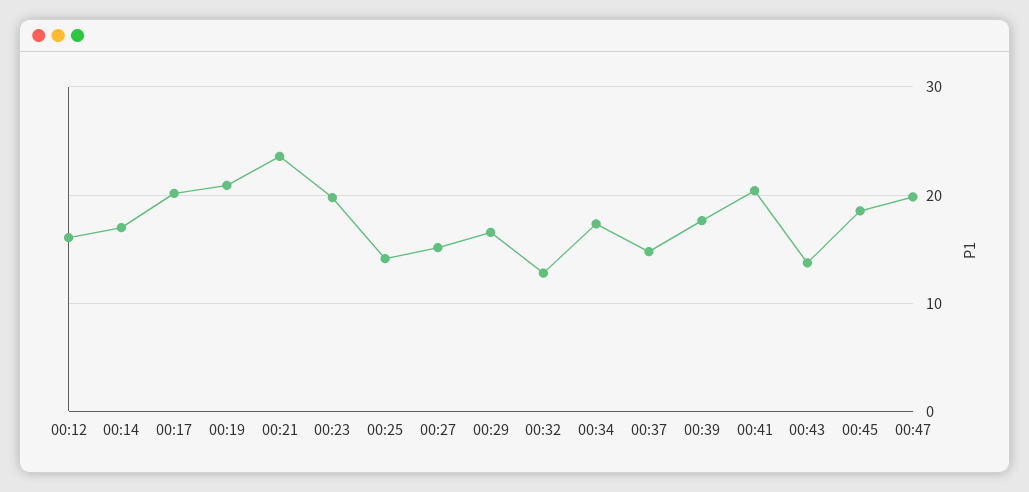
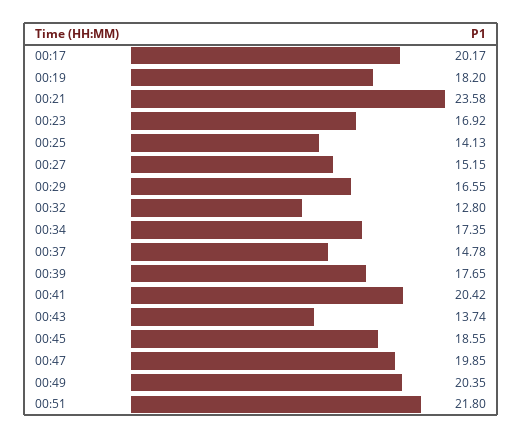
00:12: 16 -> none
00:14: 17 -> none
00:19: 21 -> 18.2
00:23: 20 -> 16.92
00:49: none -> 20.35
00:51: none -> 21.8

